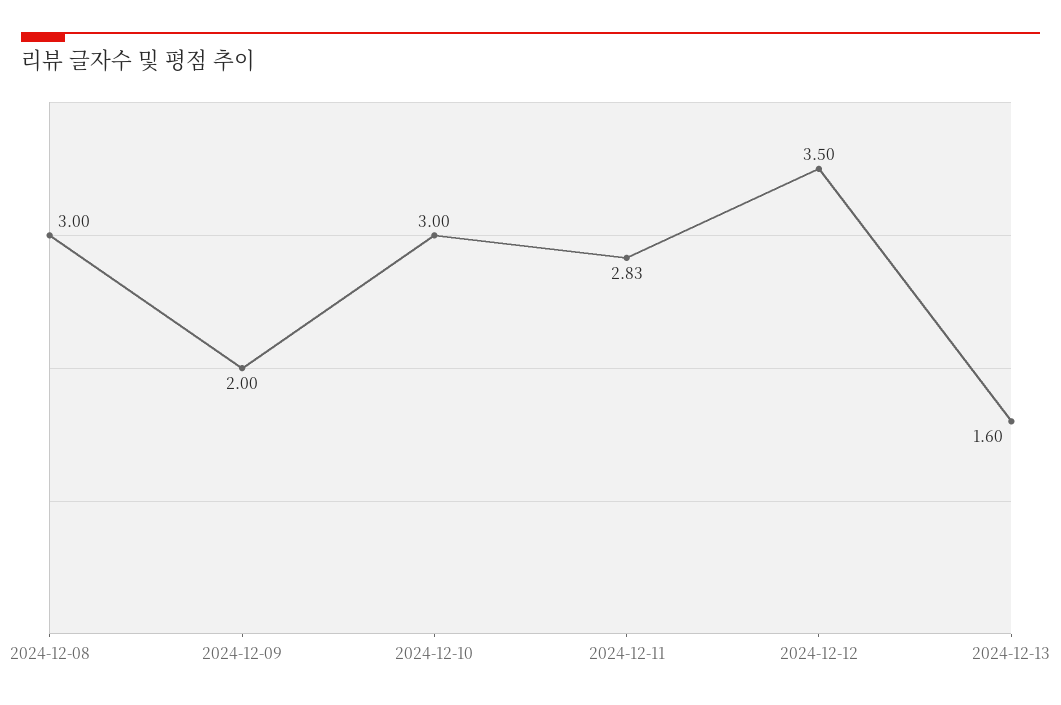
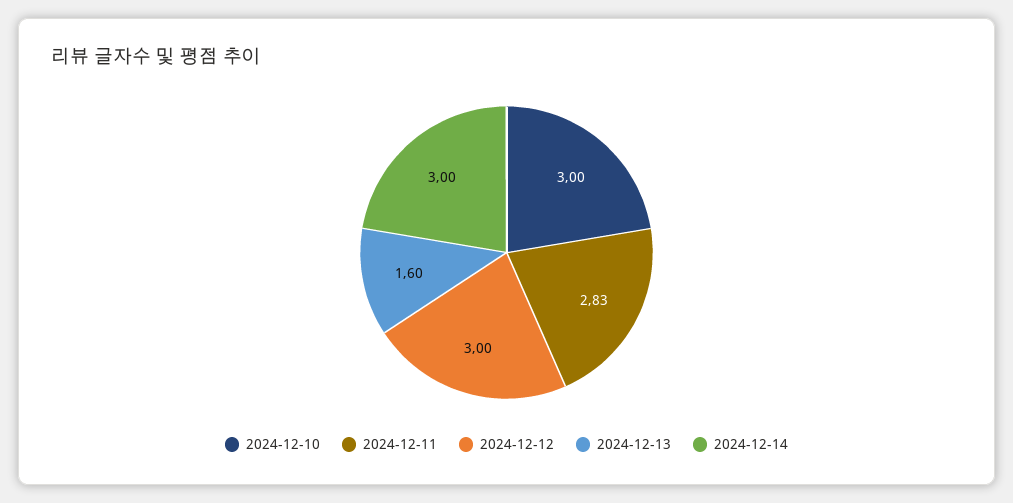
2024-12-08: 3 -> none
2024-12-09: 2 -> none
2024-12-12: 3.5 -> 3
2024-12-14: none -> 3

